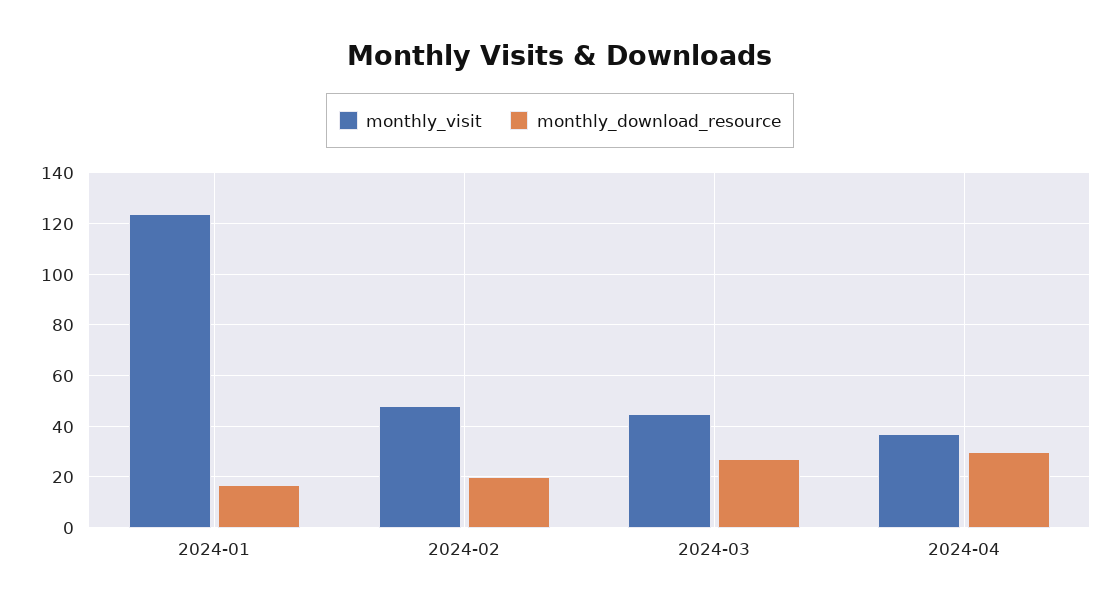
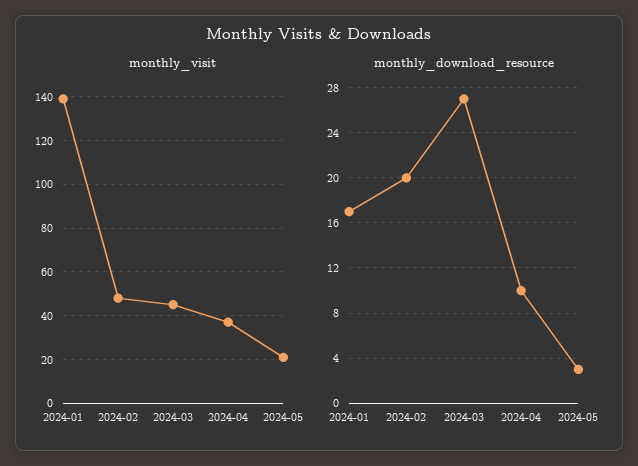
monthly_visit, 2024-01: 125 -> 140
monthly_download_resource, 2024-04: 30 -> 10
monthly_visit, 2024-05: none -> 20
monthly_download_resource, 2024-05: none -> 3

